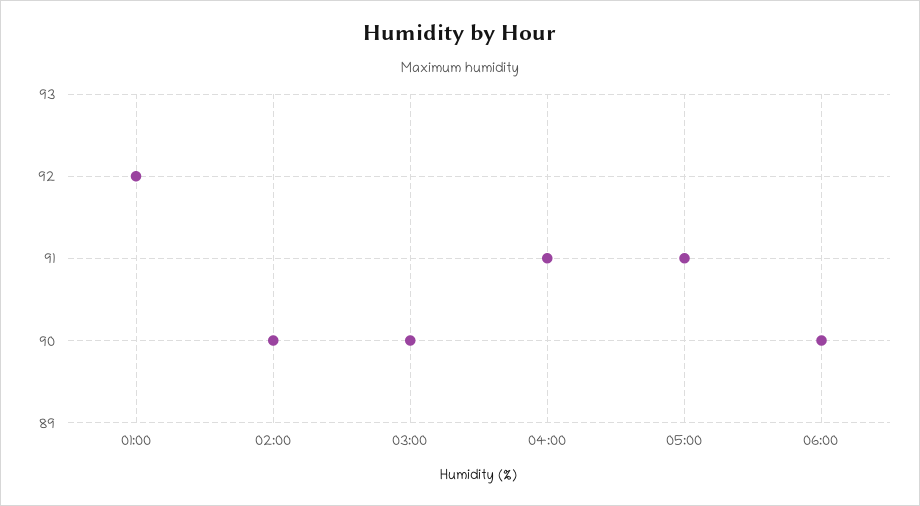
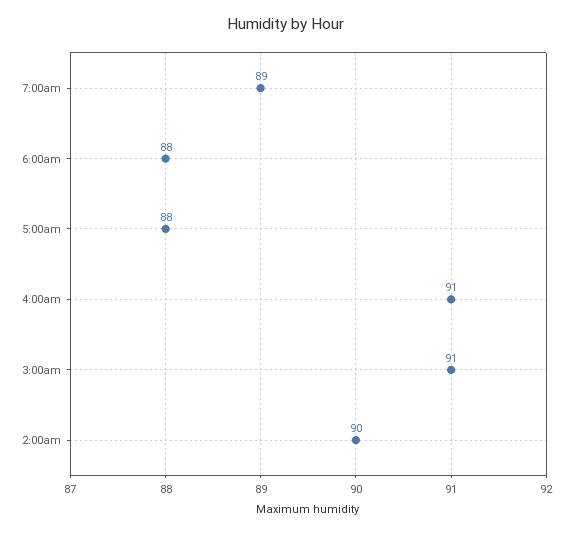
01:00: 92 -> none
03:00: 90 -> 91
05:00: 91 -> 88
06:00: 90 -> 88
7:00am: none -> 89

